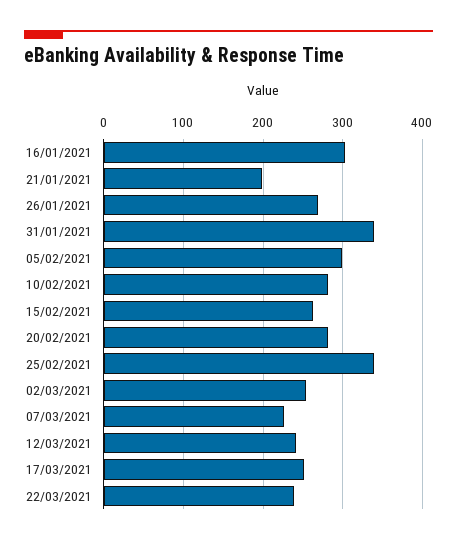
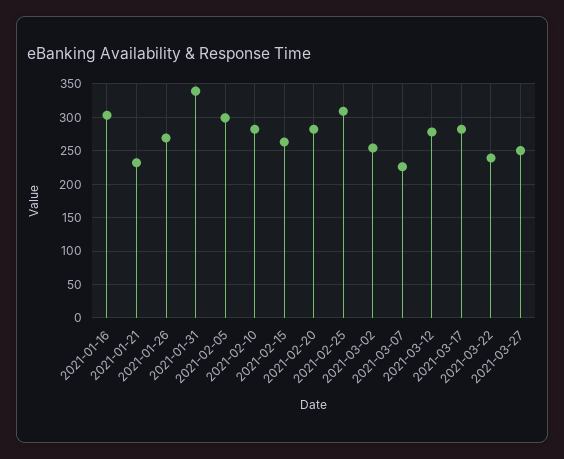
21/01/2021: 200 -> 230
25/02/2021: 340 -> 310
12/03/2021: 240 -> 280
17/03/2021: 250 -> 280
2021-03-27: none -> 250

